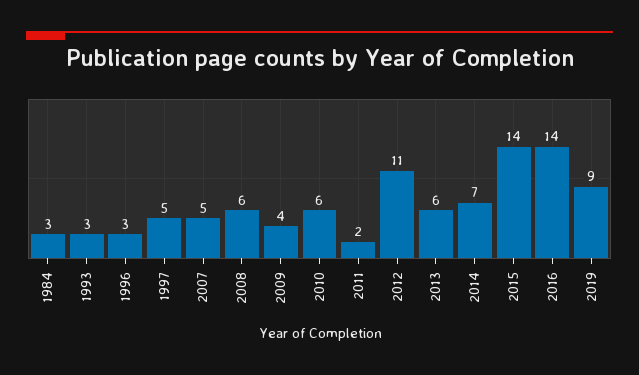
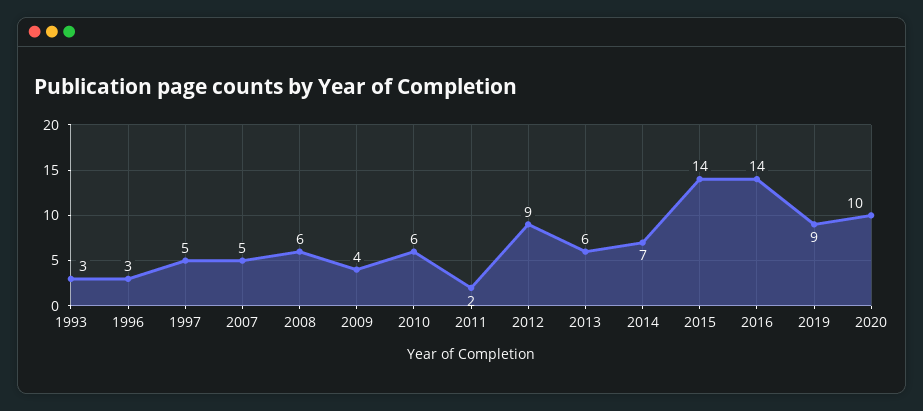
1984: 3 -> none
2012: 11 -> 9
2020: none -> 10

